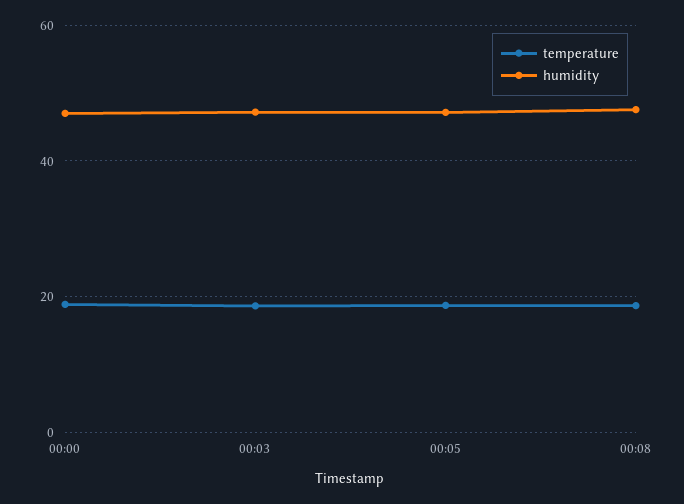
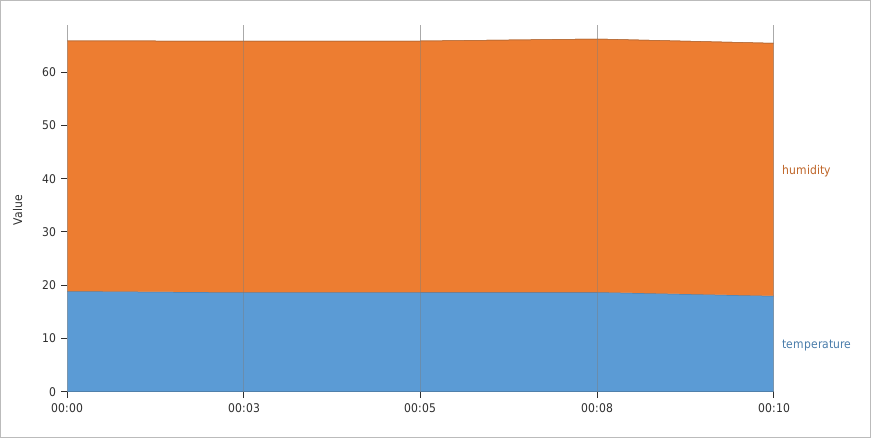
humidity, 00:10: none -> 48
temperature, 00:10: none -> 18

